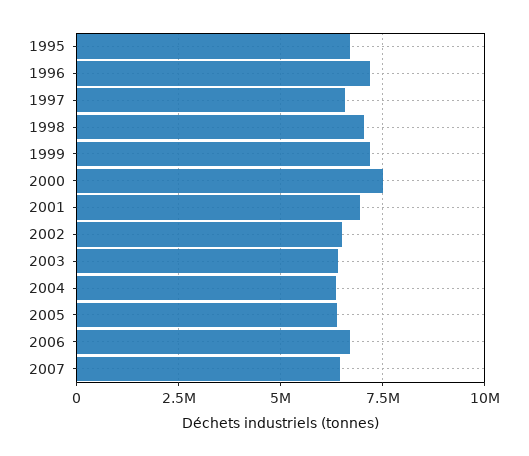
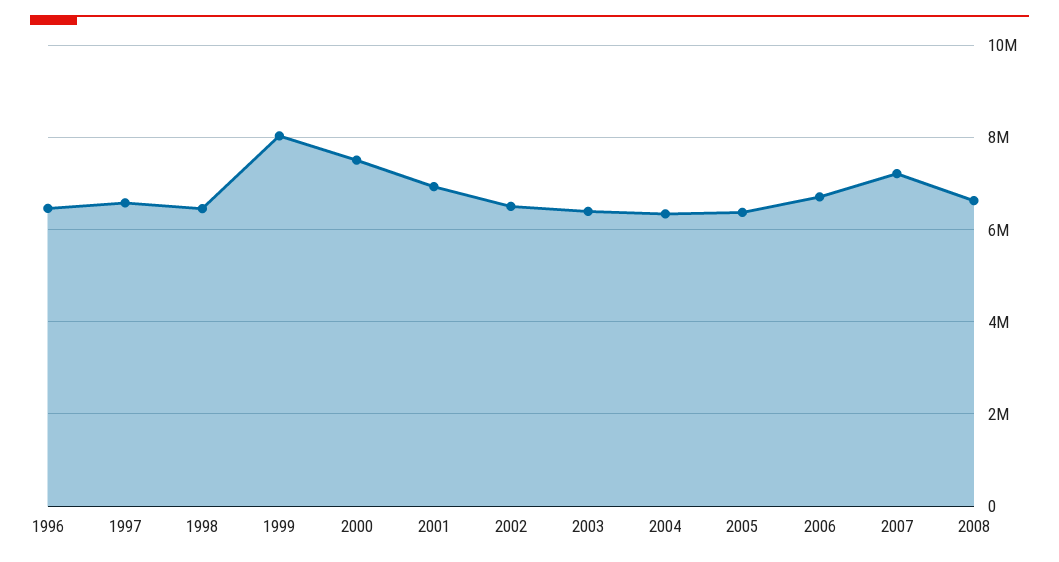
1995: 6750000 -> none
1996: 7250000 -> 6400000
1998: 7000000 -> 6400000
1999: 7250000 -> 8000000
2007: 6500000 -> 7200000
2008: none -> 6600000

